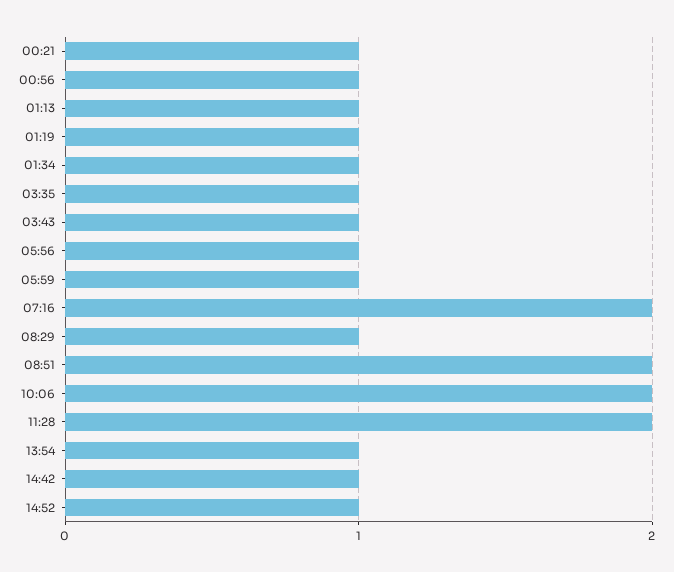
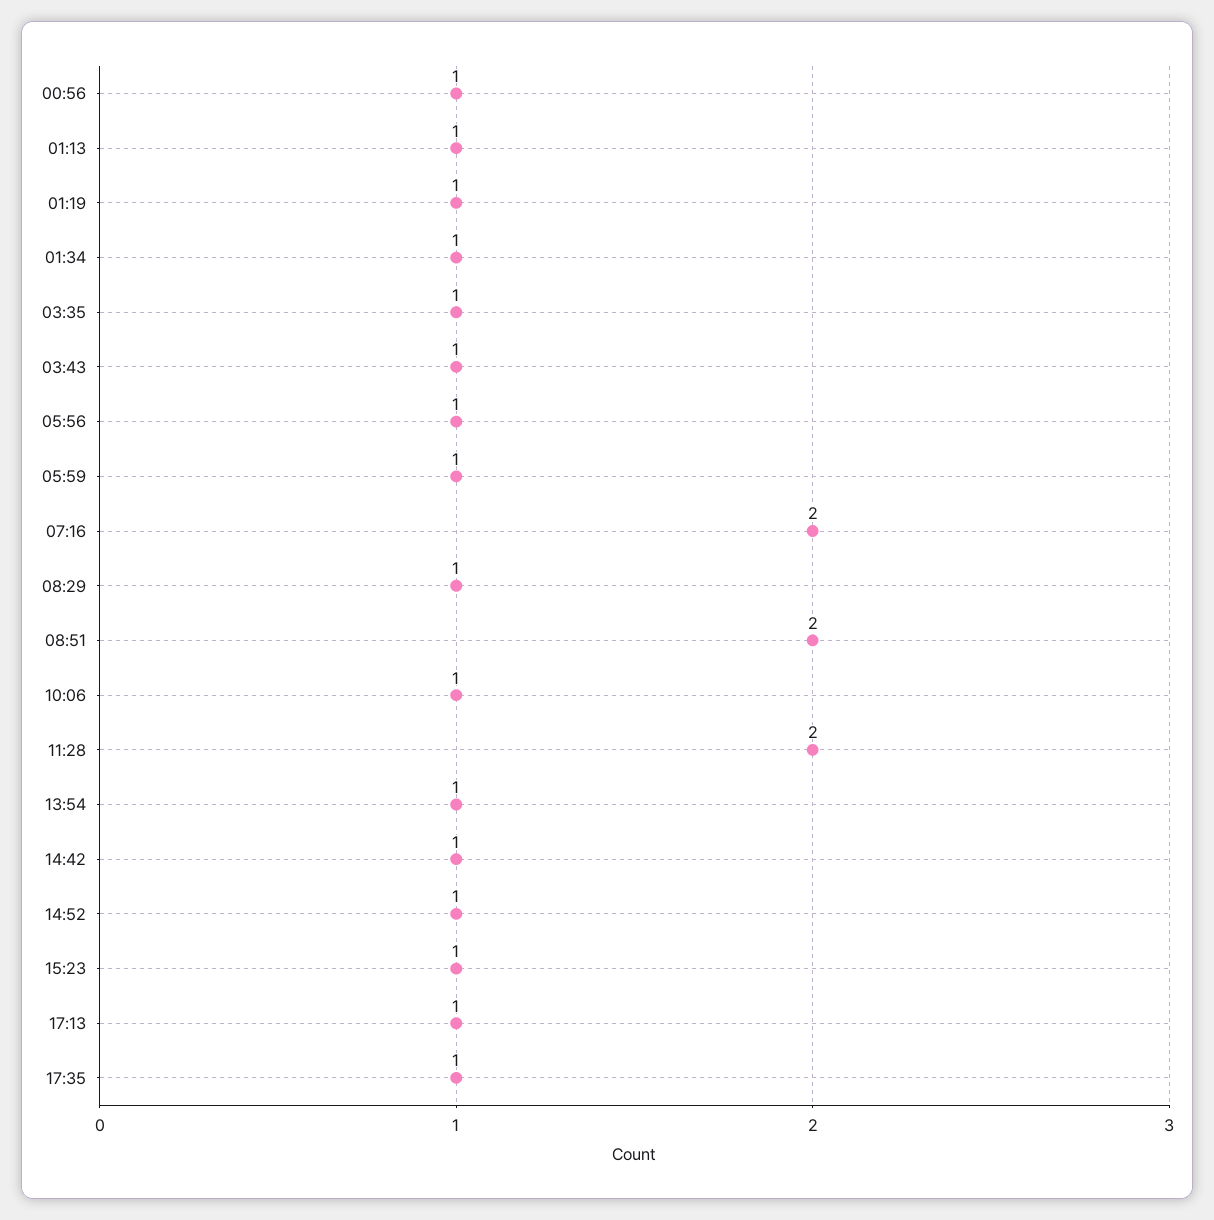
00:21: 1 -> none
10:06: 2 -> 1
15:23: none -> 1
17:13: none -> 1
17:35: none -> 1

